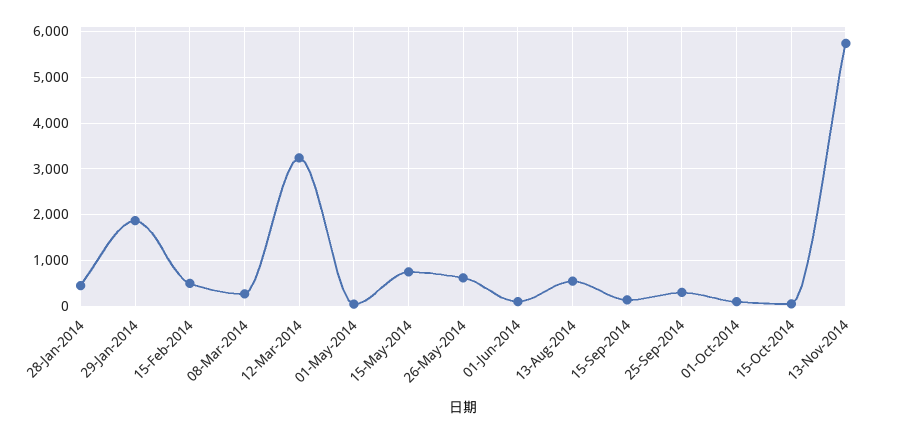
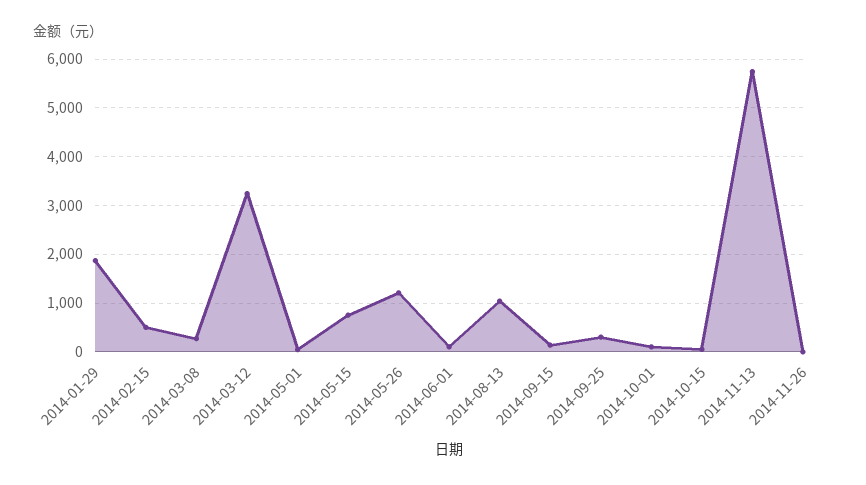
28-Jan-2014: 400 -> none
26-May-2014: 600 -> 1200
13-Aug-2014: 600 -> 1000
2014-11-26: none -> 0

